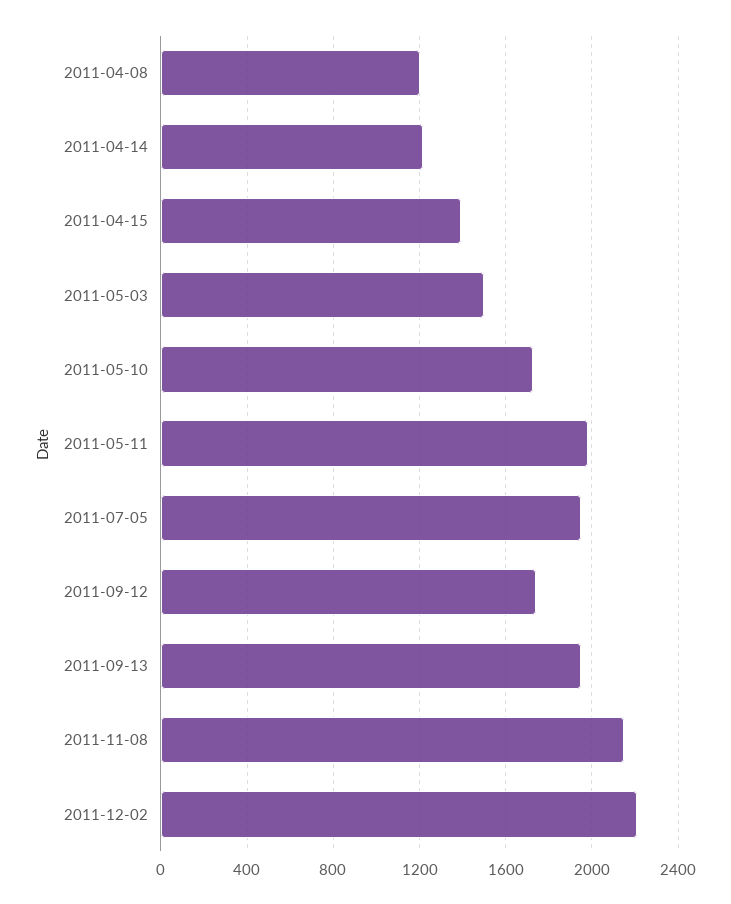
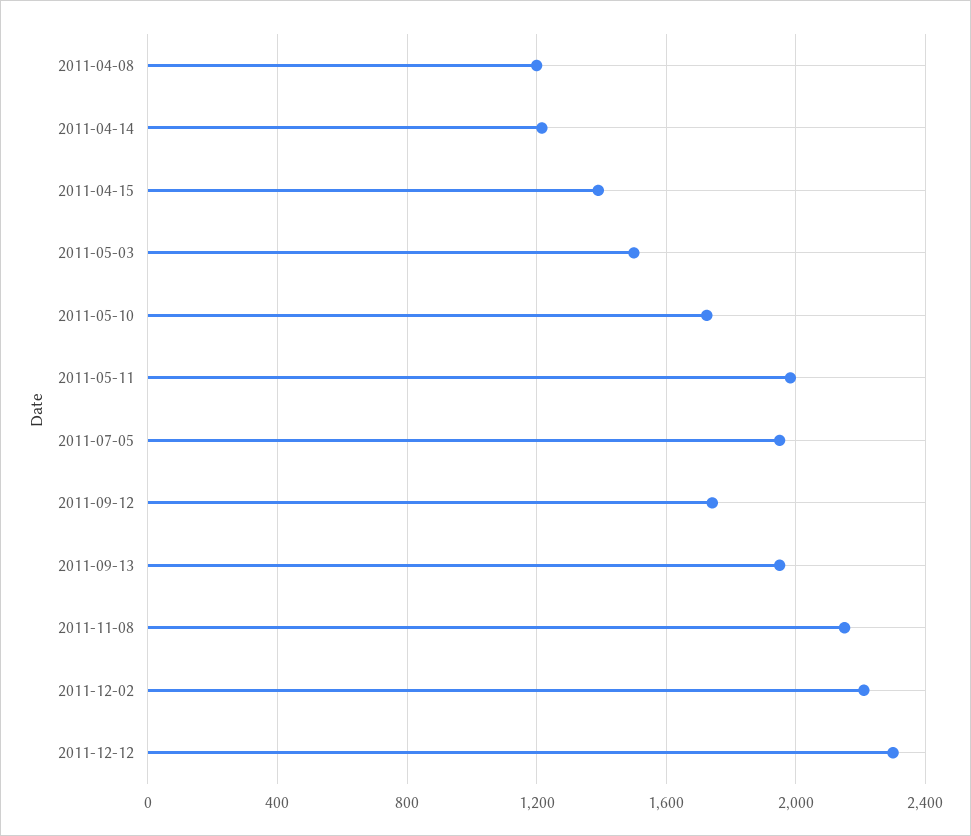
2011-12-12: none -> 2300

